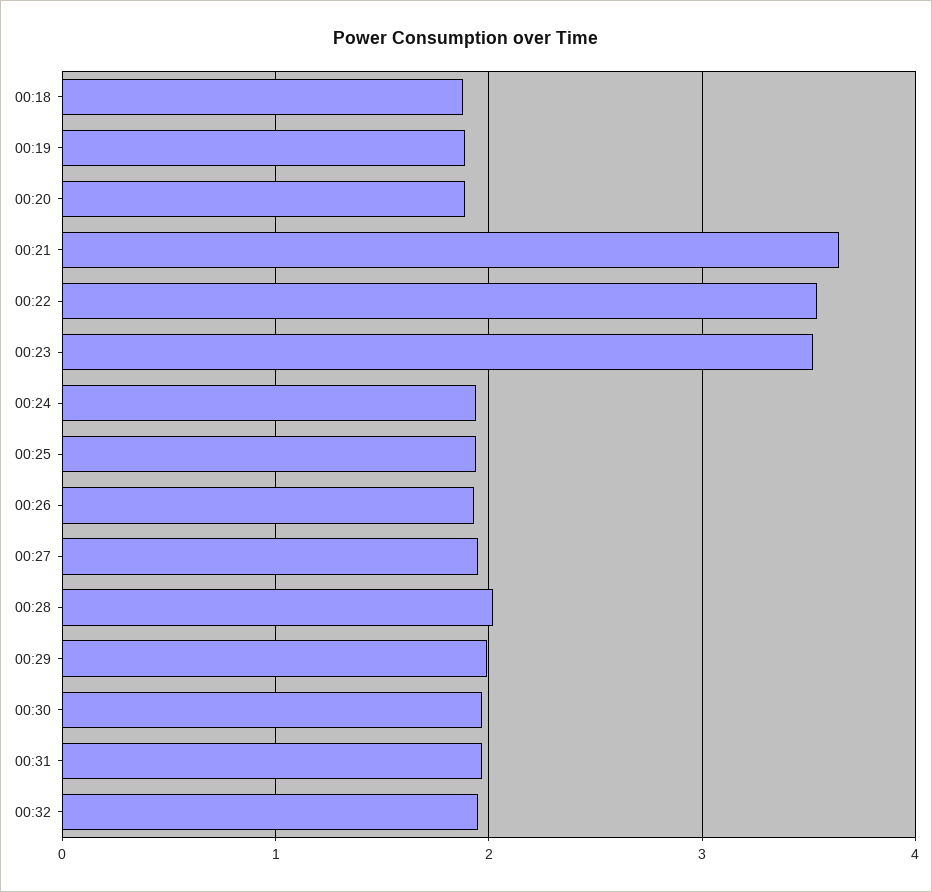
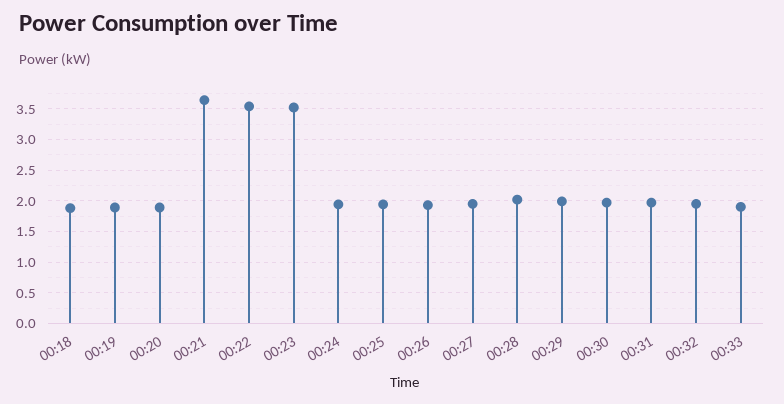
00:33: none -> 1.9

